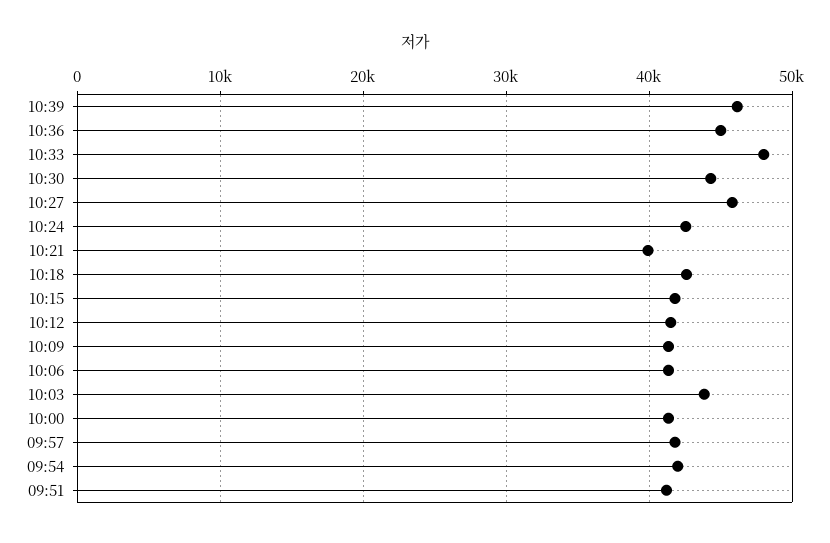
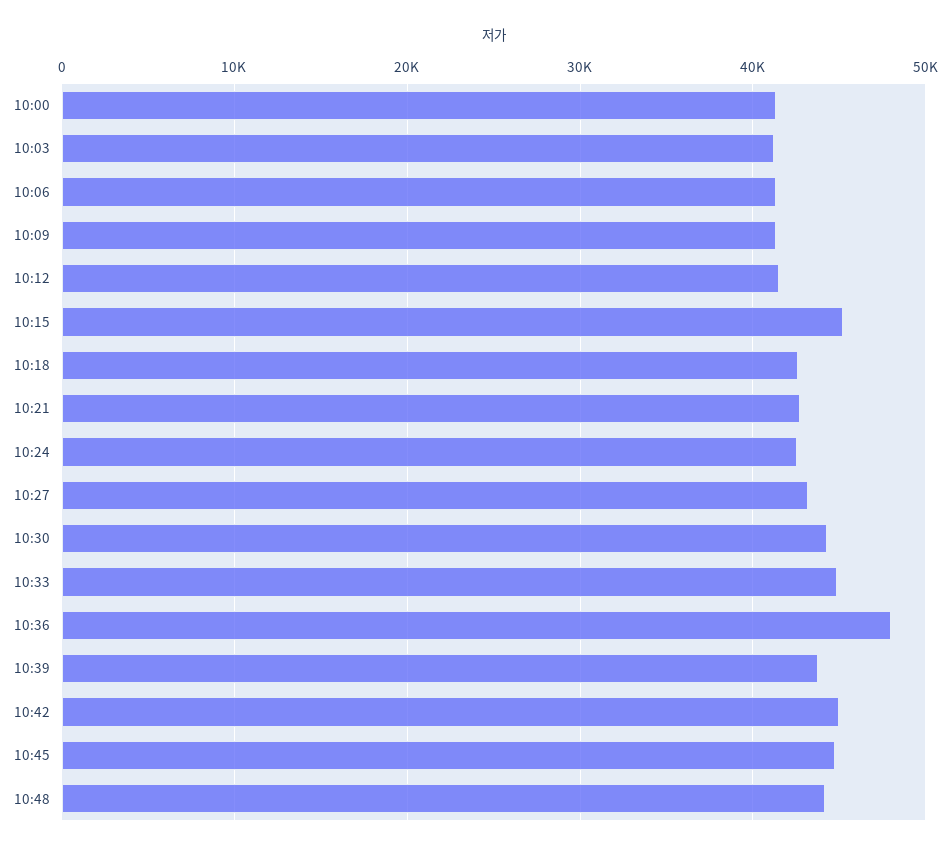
10:39: 46000 -> 44000
10:36: 45000 -> 48000
10:33: 48000 -> 45000
10:27: 46000 -> 43000
10:21: 40000 -> 43000
10:15: 42000 -> 45000
10:03: 44000 -> 41000
09:57: 42000 -> none
09:54: 42000 -> none
09:51: 41000 -> none
10:42: none -> 45000
10:45: none -> 45000
10:48: none -> 44000

